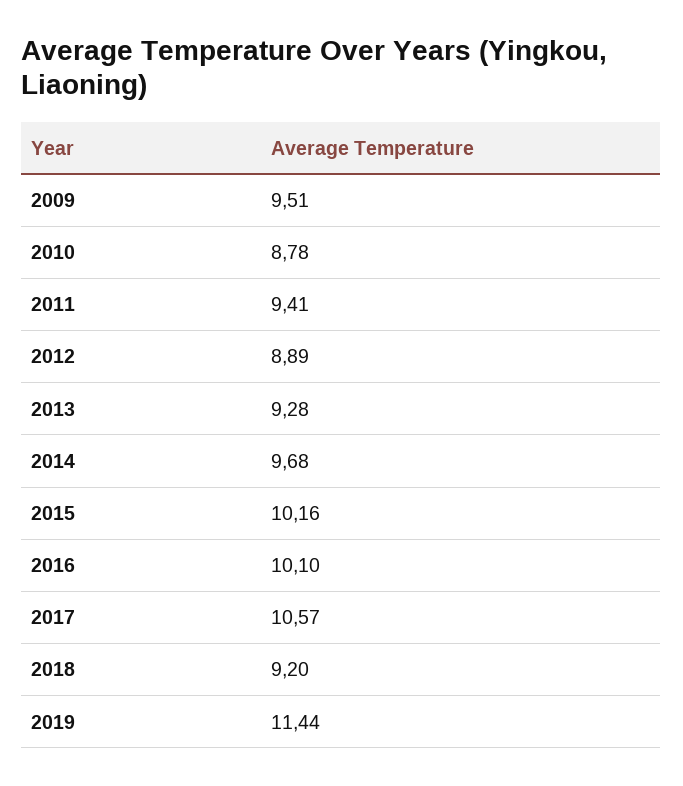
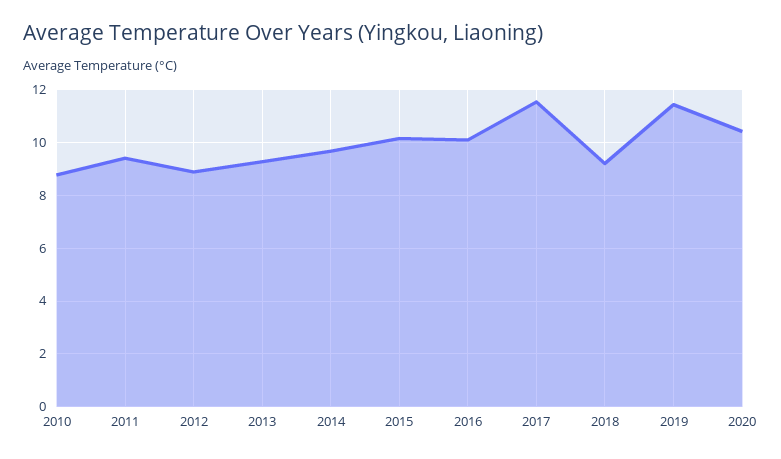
2009: 9.51 -> none
2017: 10.57 -> 11.5
2020: none -> 10.5

